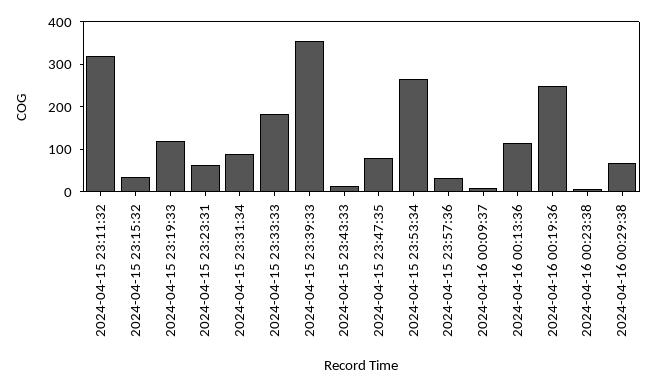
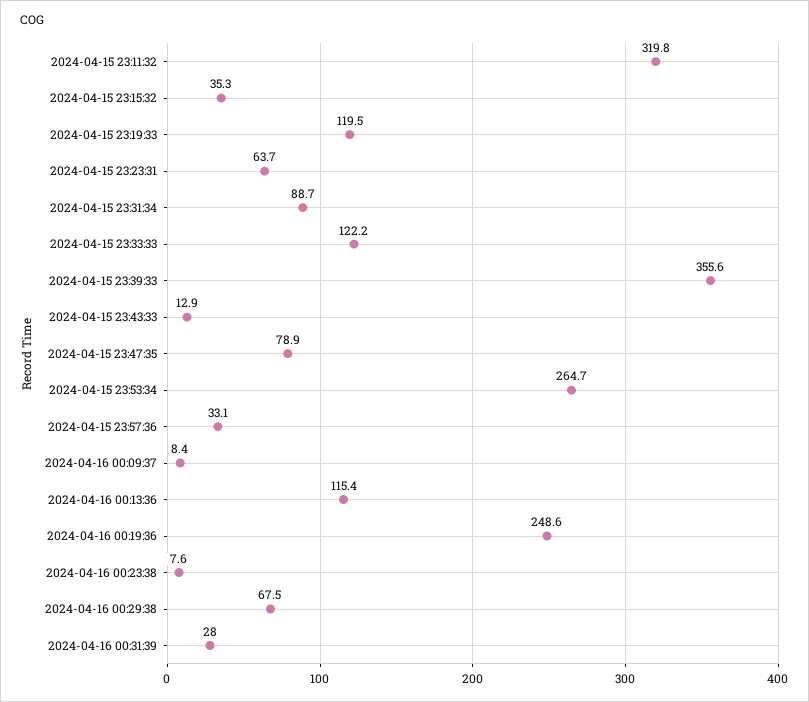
2024-04-15 23:33:33: 180 -> 122.2
2024-04-16 00:31:39: none -> 28

